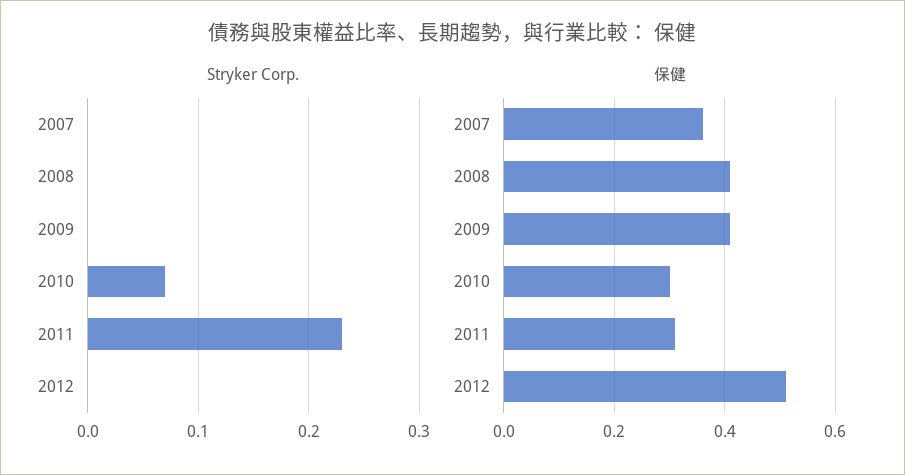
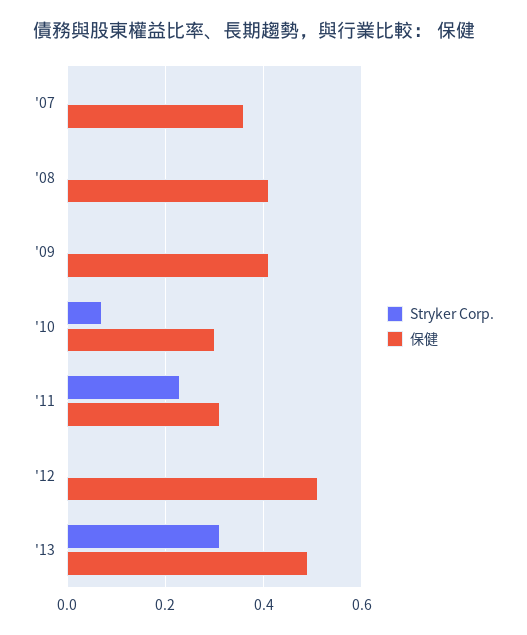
Stryker Corp., '13: none -> 0.3
保健, '13: none -> 0.5

